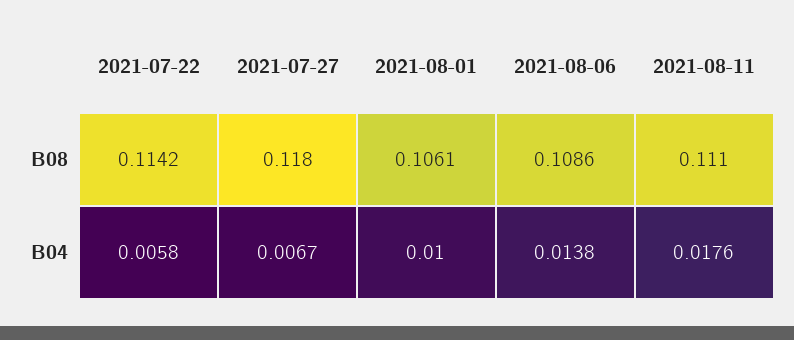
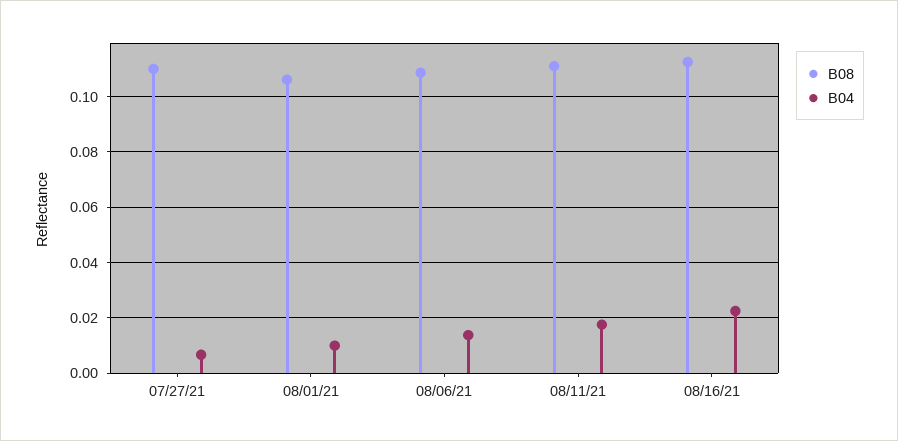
B08, 2021-07-22: 0.1142 -> none
B08, 2021-07-27: 0.118 -> 0.11
B04, 2021-07-22: 0.0058 -> none
B08, 08/16/21: none -> 0.1125
B04, 08/16/21: none -> 0.0225

